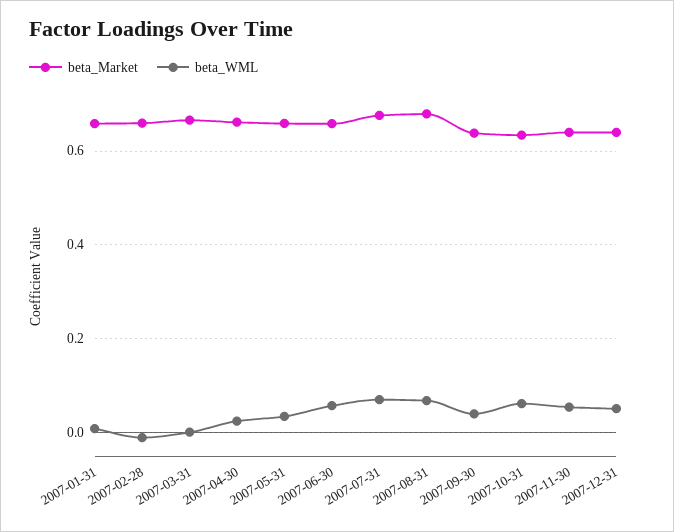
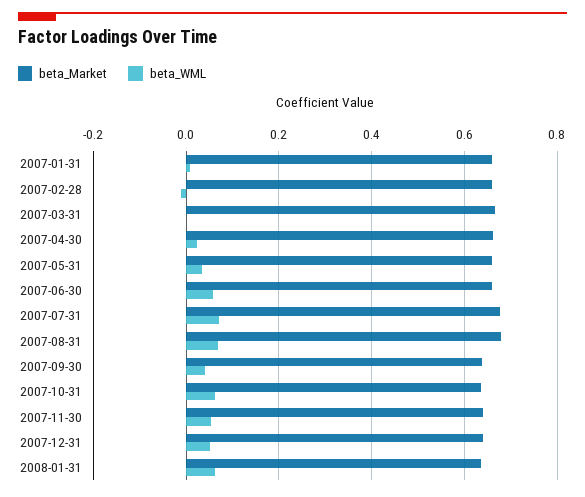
beta_Market, 2008-01-31: none -> 0.64
beta_WML, 2008-01-31: none -> 0.06

